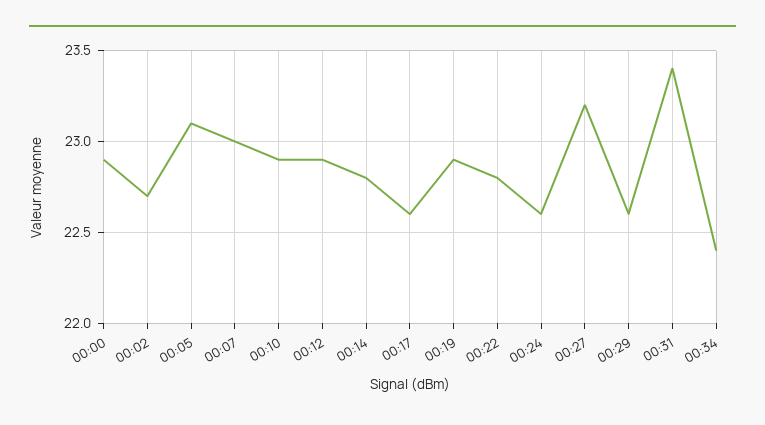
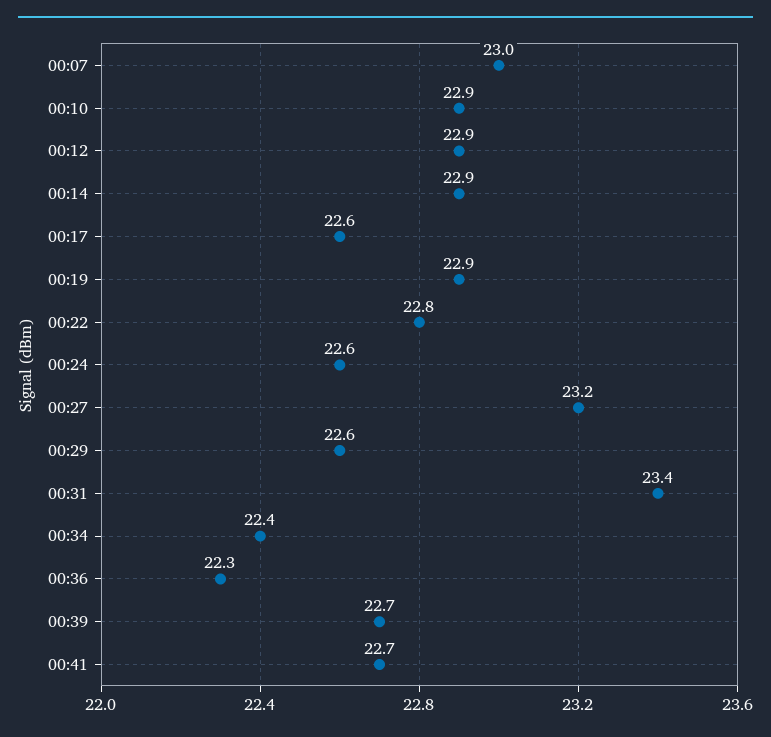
00:00: 22.9 -> none
00:02: 22.7 -> none
00:05: 23.1 -> none
00:14: 22.8 -> 22.9
00:36: none -> 22.3
00:39: none -> 22.7
00:41: none -> 22.7

